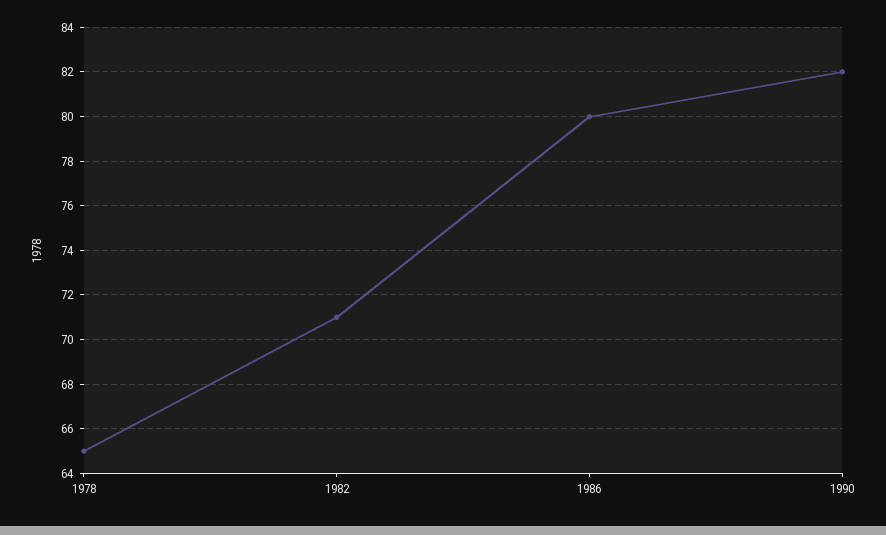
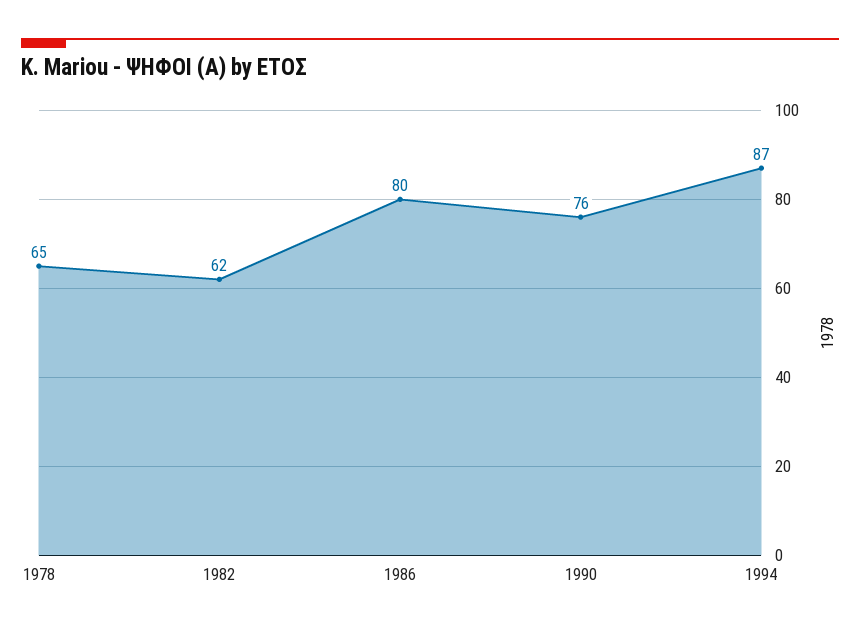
1982: 71 -> 62
1990: 82 -> 76
1994: none -> 87

